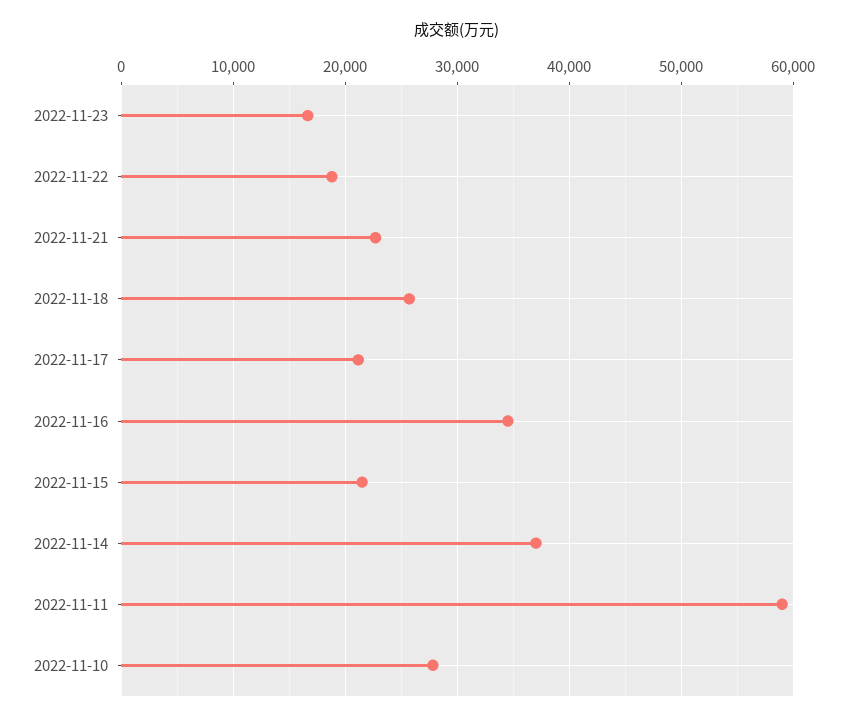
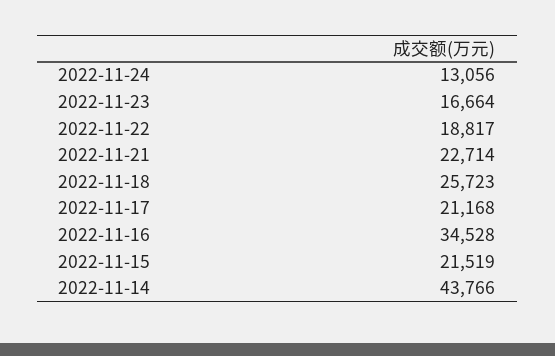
2022-11-14: 37000 -> 43766
2022-11-11: 59000 -> none
2022-11-10: 28000 -> none
2022-11-24: none -> 13056

